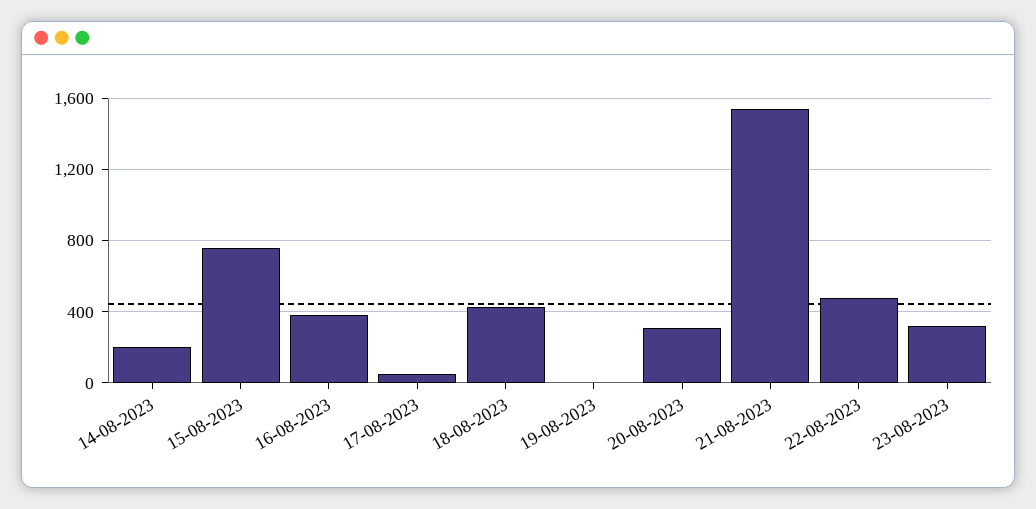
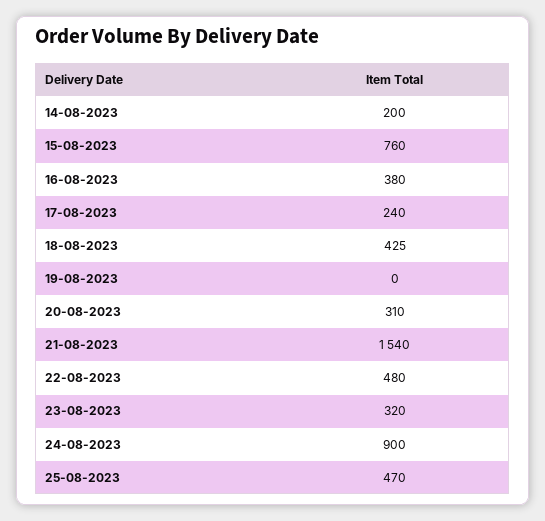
17-08-2023: 50 -> 240
24-08-2023: none -> 900
25-08-2023: none -> 470

